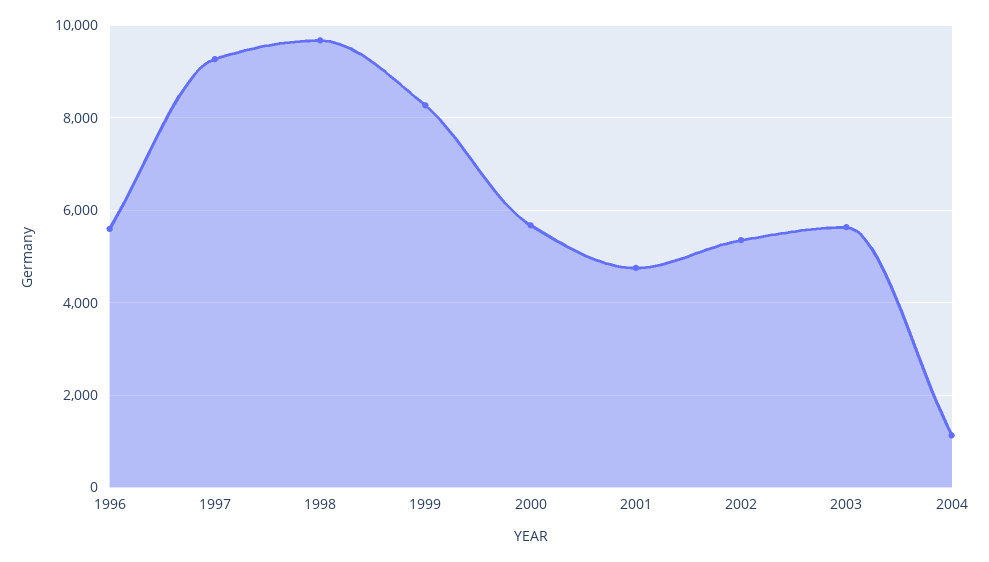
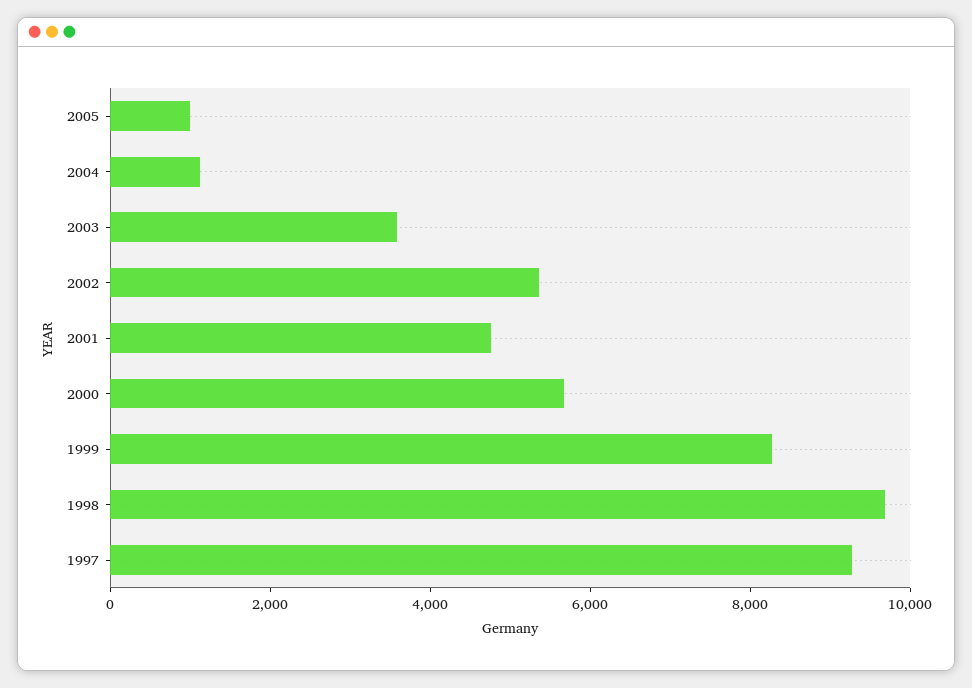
1996: 5600 -> none
2003: 5600 -> 3500
2005: none -> 1000

